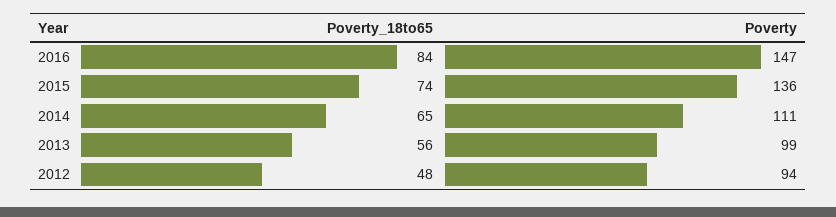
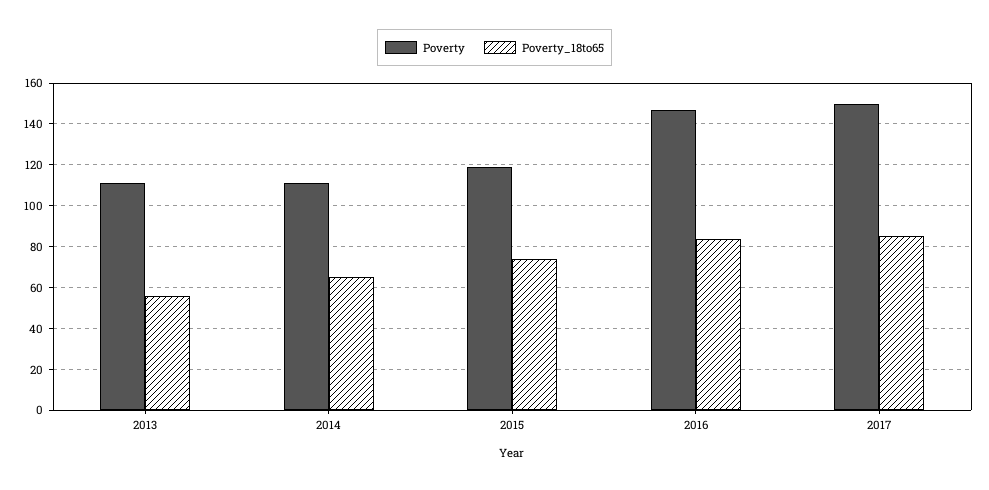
Poverty, 2015: 136 -> 120
Poverty, 2013: 99 -> 110
Poverty_18to65, 2012: 48 -> none
Poverty, 2012: 94 -> none
Poverty, 2017: none -> 150
Poverty_18to65, 2017: none -> 85

